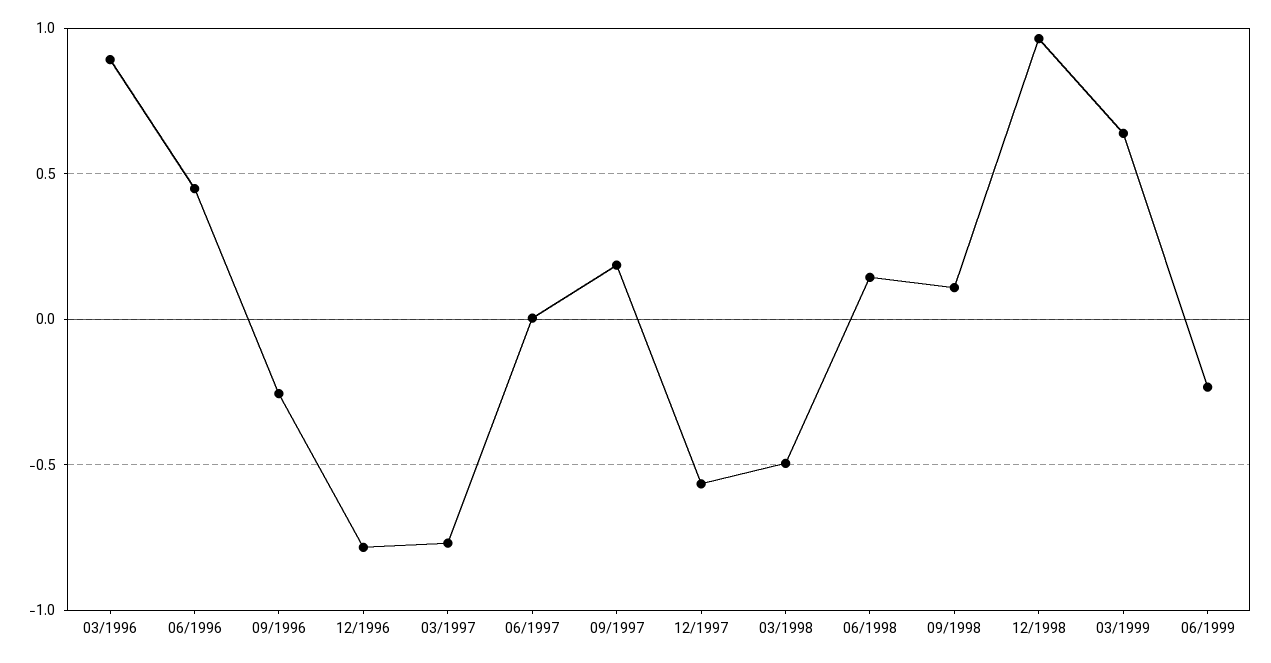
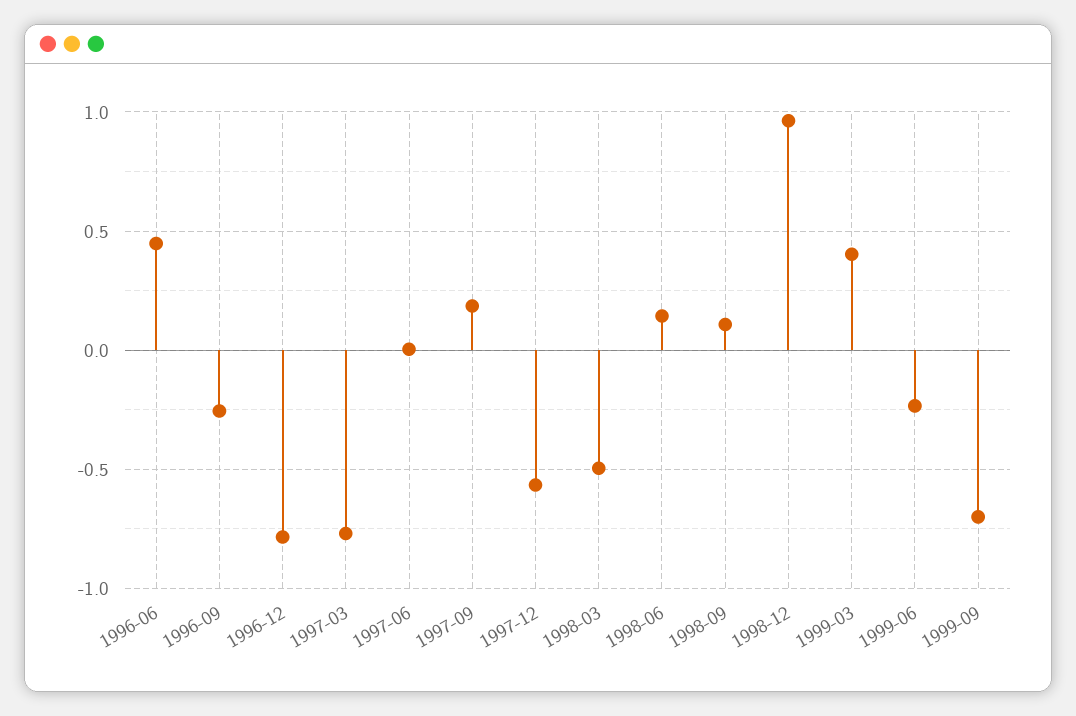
03/1996: 0.9 -> none
03/1999: 0.65 -> 0.4
1999-09: none -> -0.7

